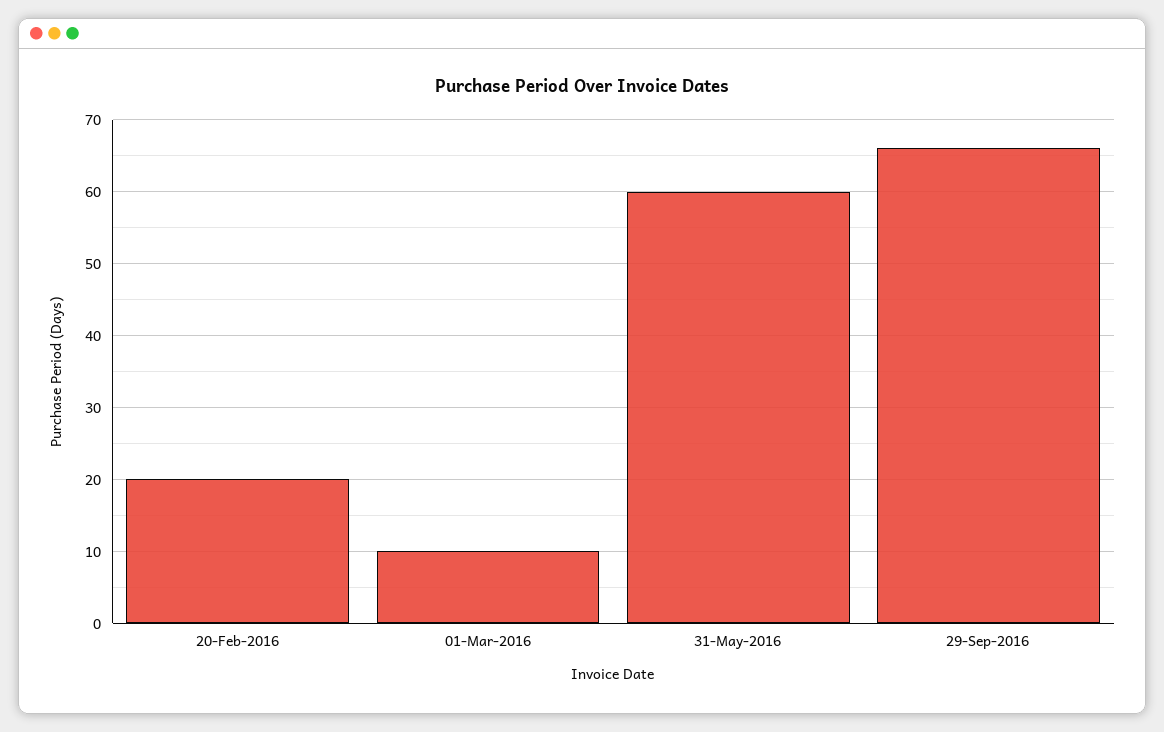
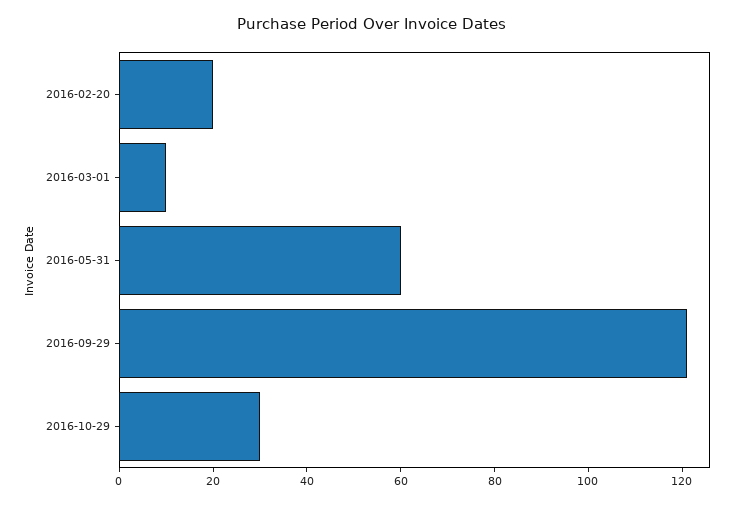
29-Sep-2016: 66 -> 120
2016-10-29: none -> 30

